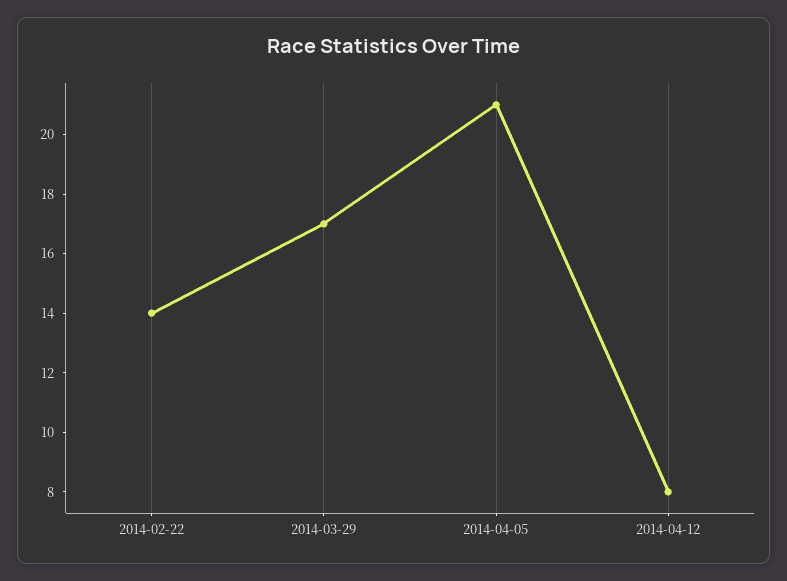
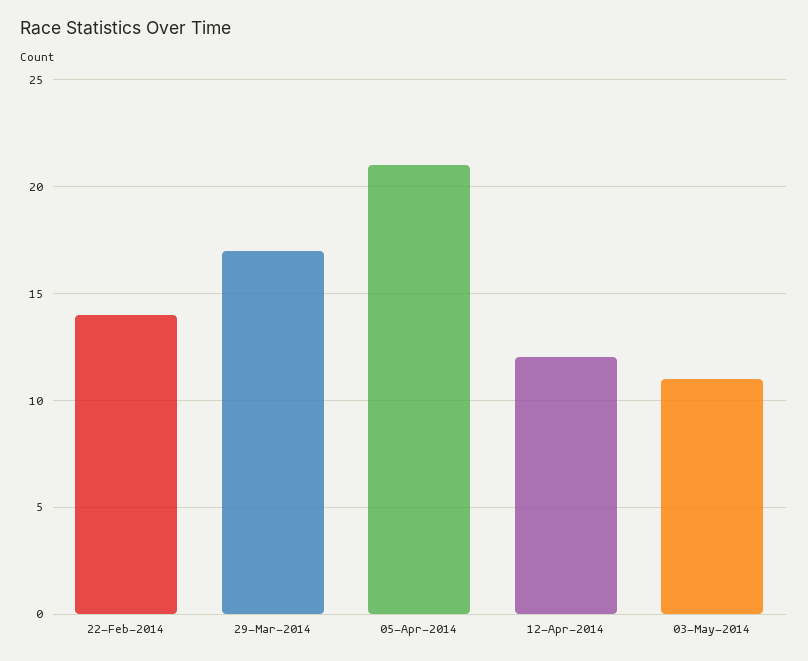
2014-04-12: 8 -> 12
03-May-2014: none -> 11

